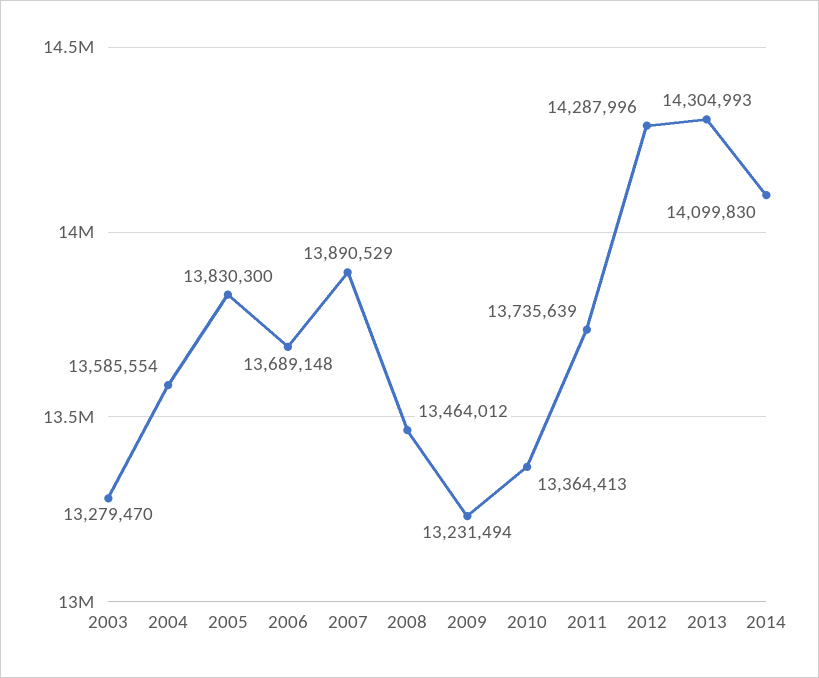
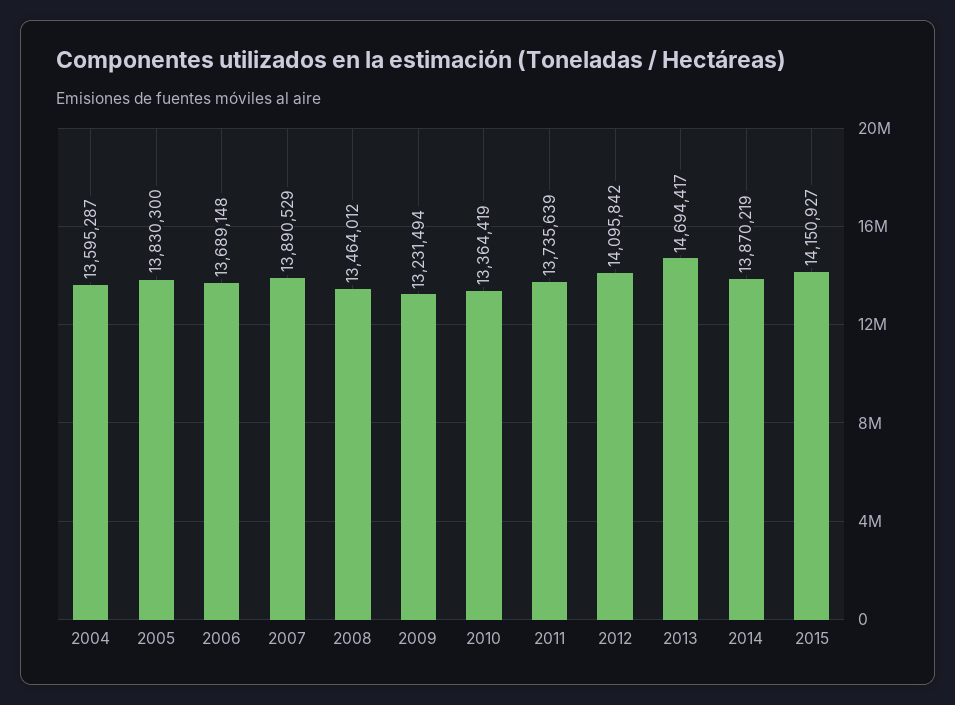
2003: 13279470 -> none
2004: 13585554 -> 13595287
2010: 13364413 -> 13364419
2012: 14287996 -> 14095842
2013: 14304993 -> 14694417
2014: 14099830 -> 13870219
2015: none -> 14150927

